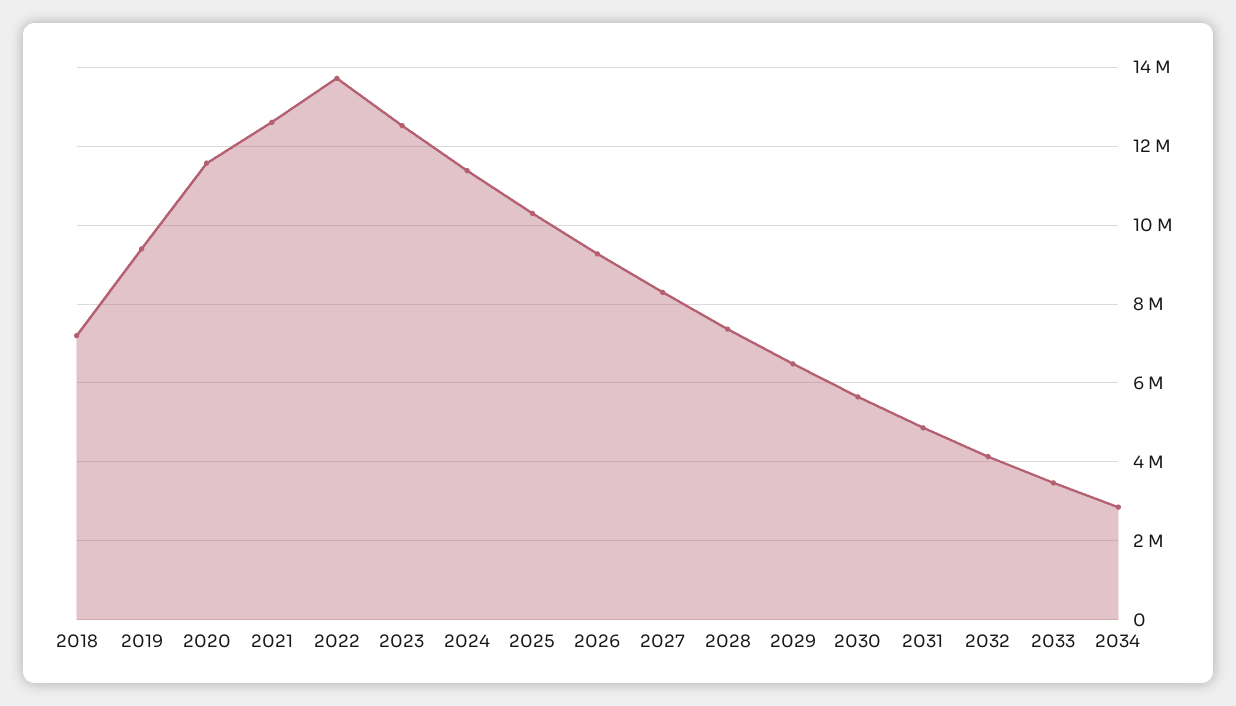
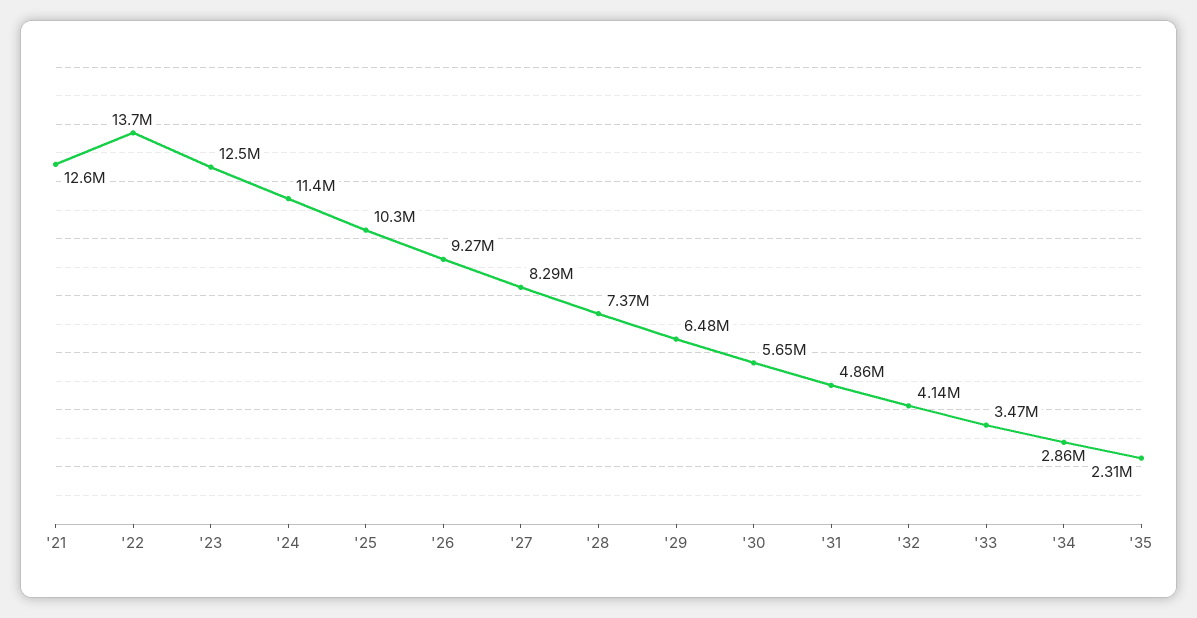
2018: 7200000 -> none
2019: 9400000 -> none
2020: 11600000 -> none
'35: none -> 2310000

